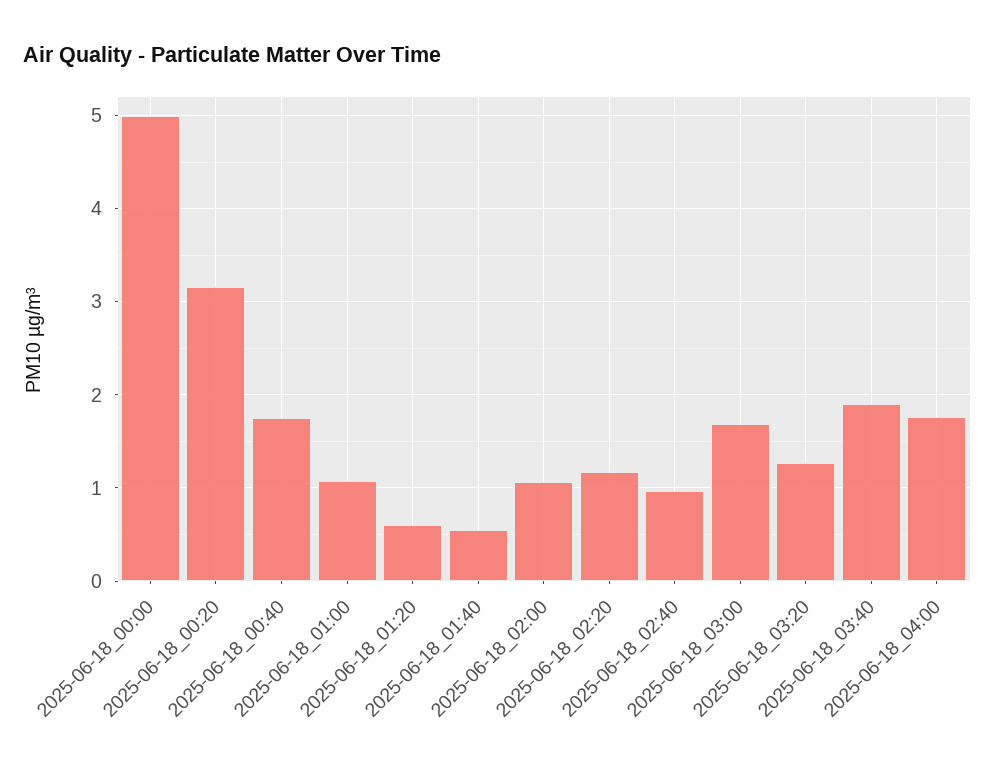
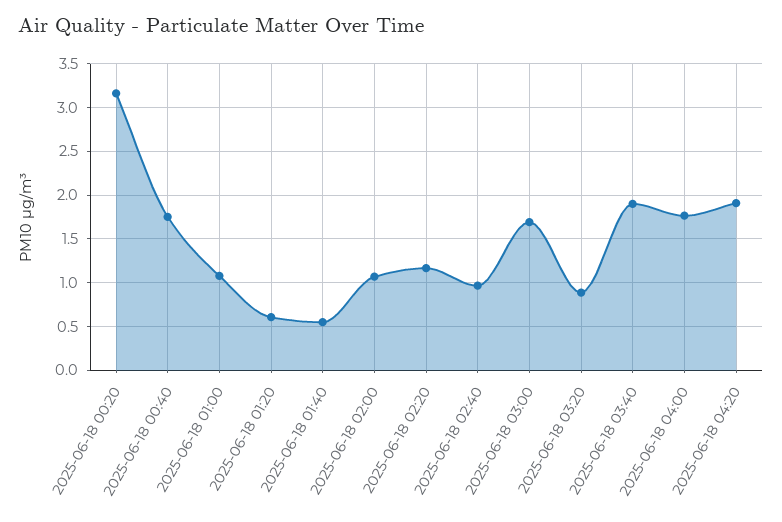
2025-06-18_00:00: 5 -> none
2025-06-18_03:20: 1.3 -> 0.9
2025-06-18 04:20: none -> 1.9

